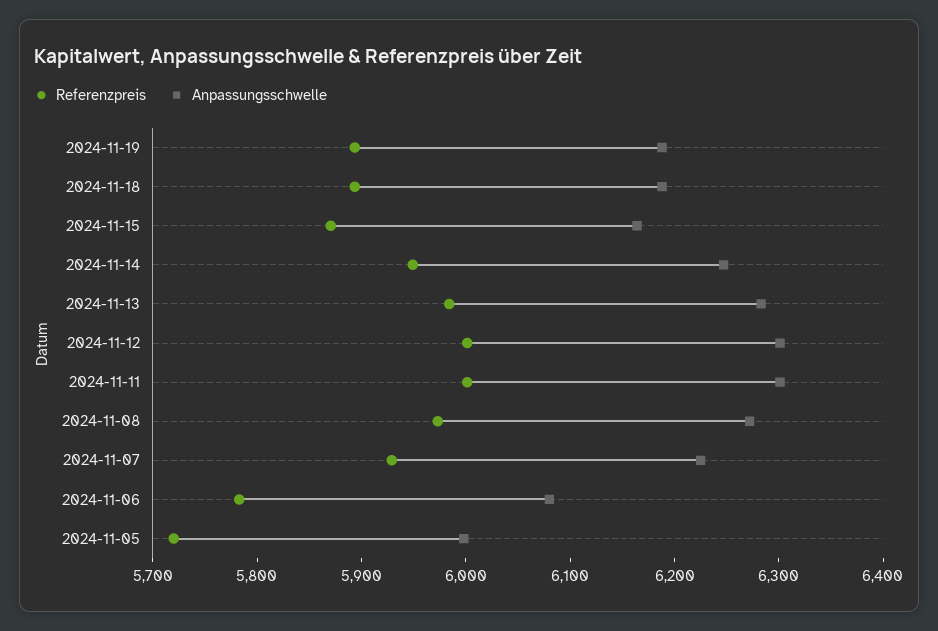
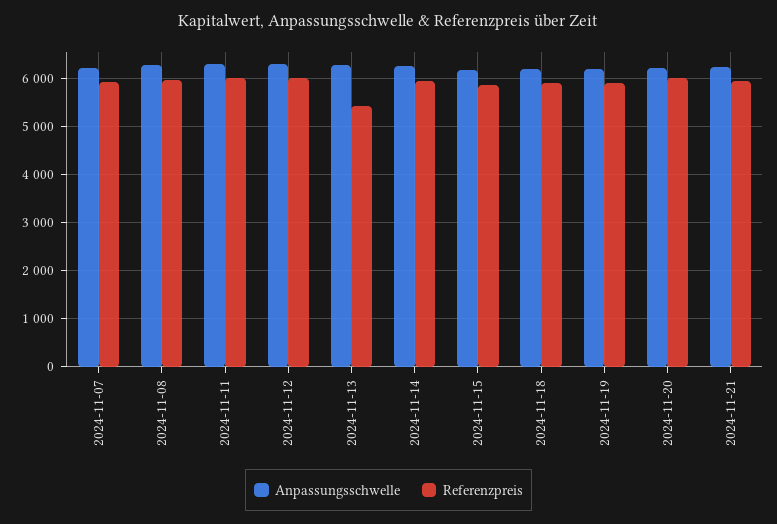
Referenzpreis, 2024-11-13: 5980 -> 5400
Referenzpreis, 2024-11-06: 5780 -> none
Anpassungsschwelle, 2024-11-06: 6080 -> none
Referenzpreis, 2024-11-05: 5720 -> none
Anpassungsschwelle, 2024-11-05: 6000 -> none
Anpassungsschwelle, 2024-11-20: none -> 6200
Referenzpreis, 2024-11-20: none -> 6000
Anpassungsschwelle, 2024-11-21: none -> 6200
Referenzpreis, 2024-11-21: none -> 6000

